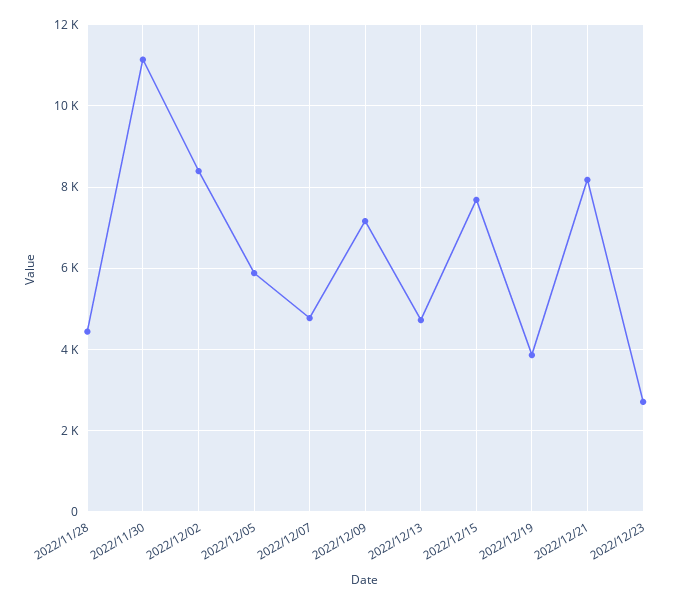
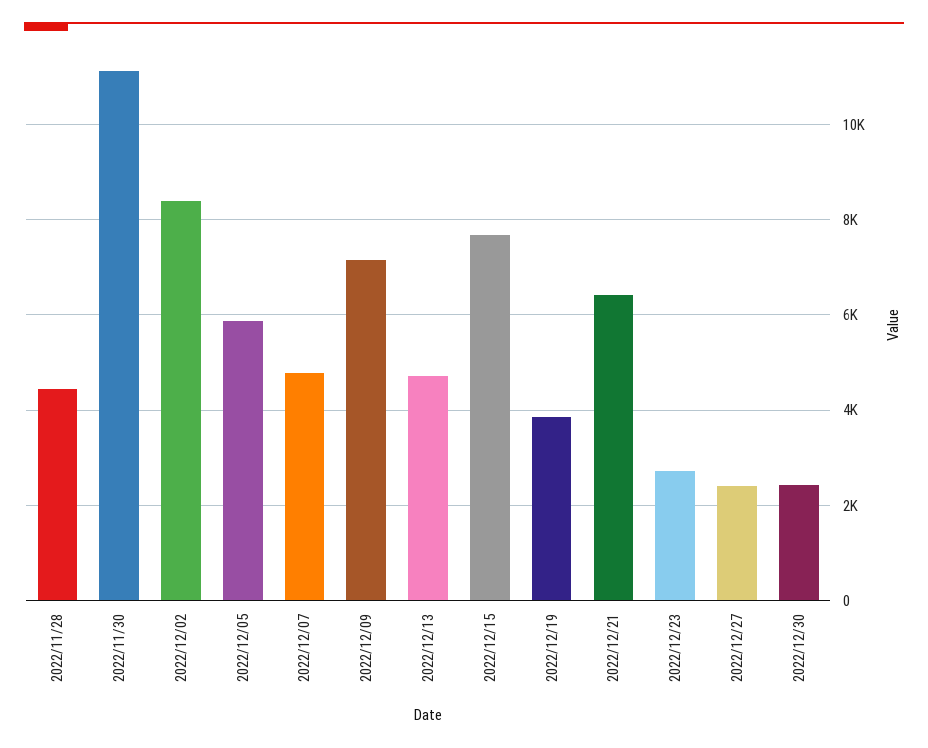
2022/12/21: 8200 -> 6400
2022/12/27: none -> 2400
2022/12/30: none -> 2400

